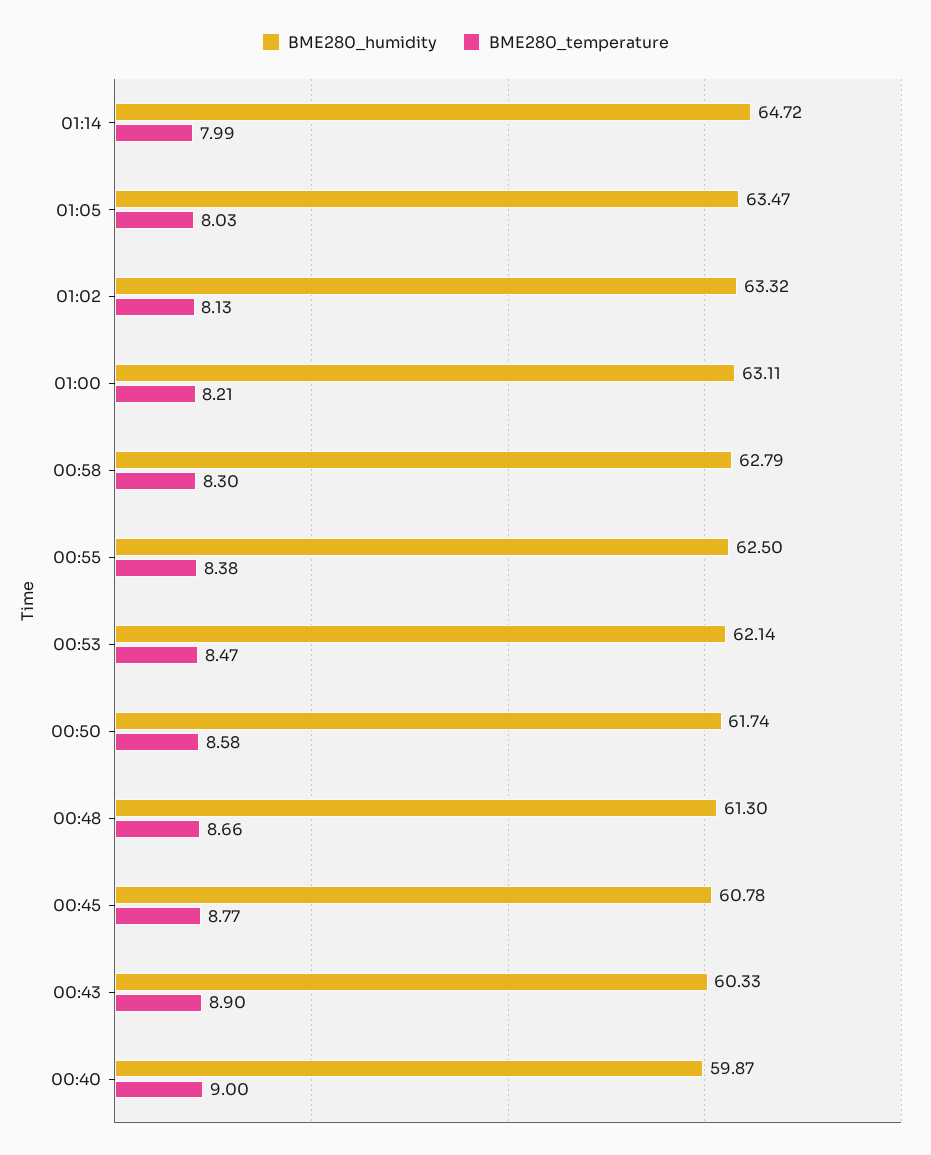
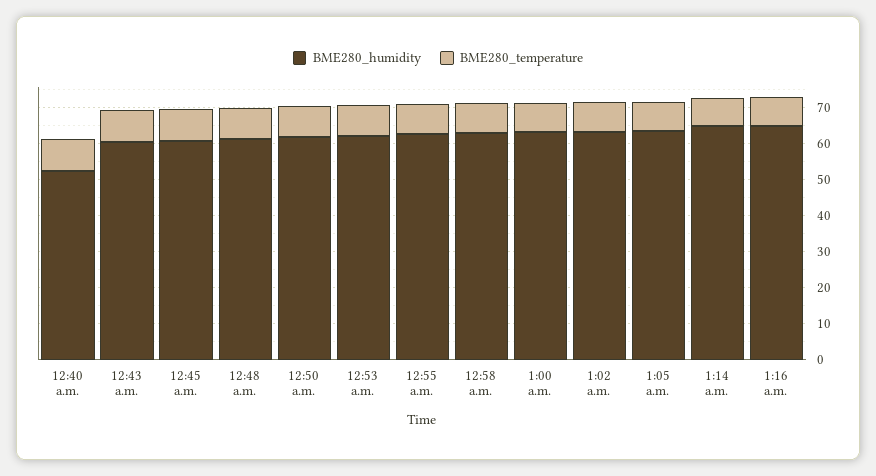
BME280_humidity, 00:40: 59.87 -> 52.5
BME280_humidity, 1:16 a.m.: none -> 65
BME280_temperature, 1:16 a.m.: none -> 7.5

